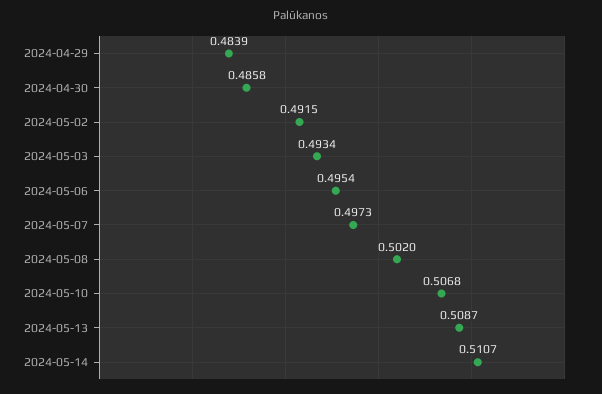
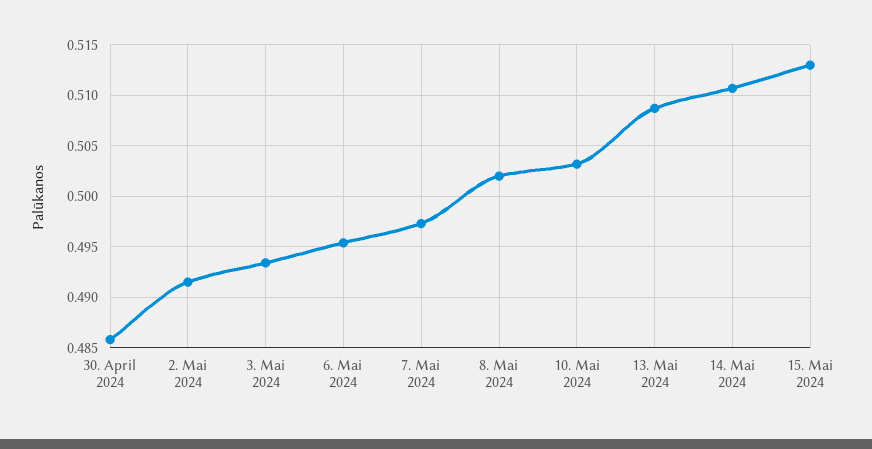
2024-04-29: 0.4839 -> none
2024-05-10: 0.5068 -> 0.503
15. Mai 2024: none -> 0.513

